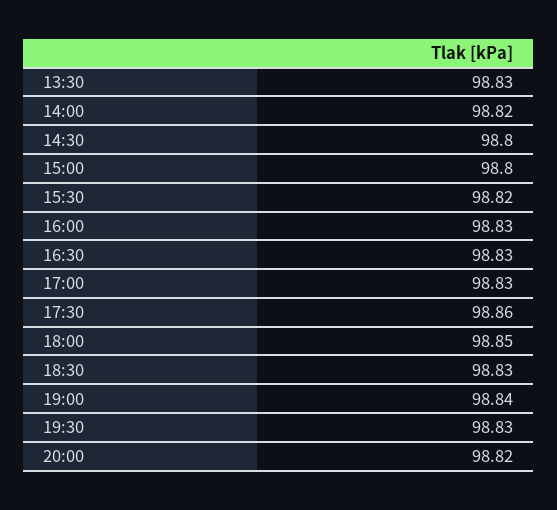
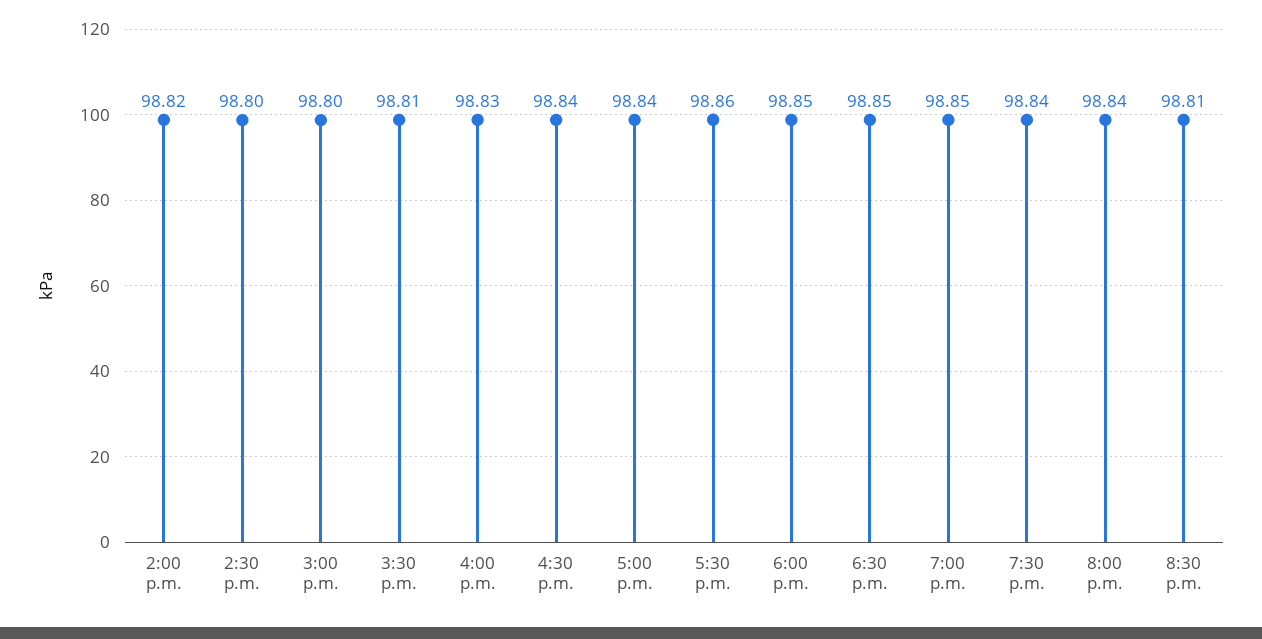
13:30: 98.83 -> none
15:30: 98.82 -> 98.81
16:30: 98.83 -> 98.84
17:00: 98.83 -> 98.84
18:30: 98.83 -> 98.85
19:00: 98.84 -> 98.85
19:30: 98.83 -> 98.84
20:00: 98.82 -> 98.84
8:30 p.m.: none -> 98.81

